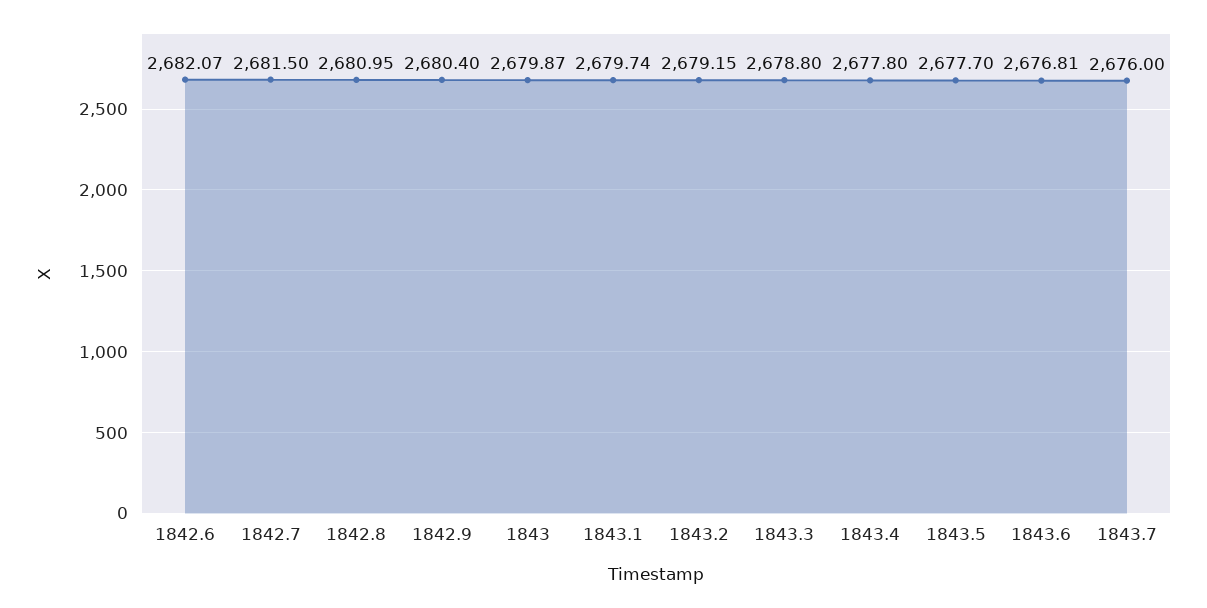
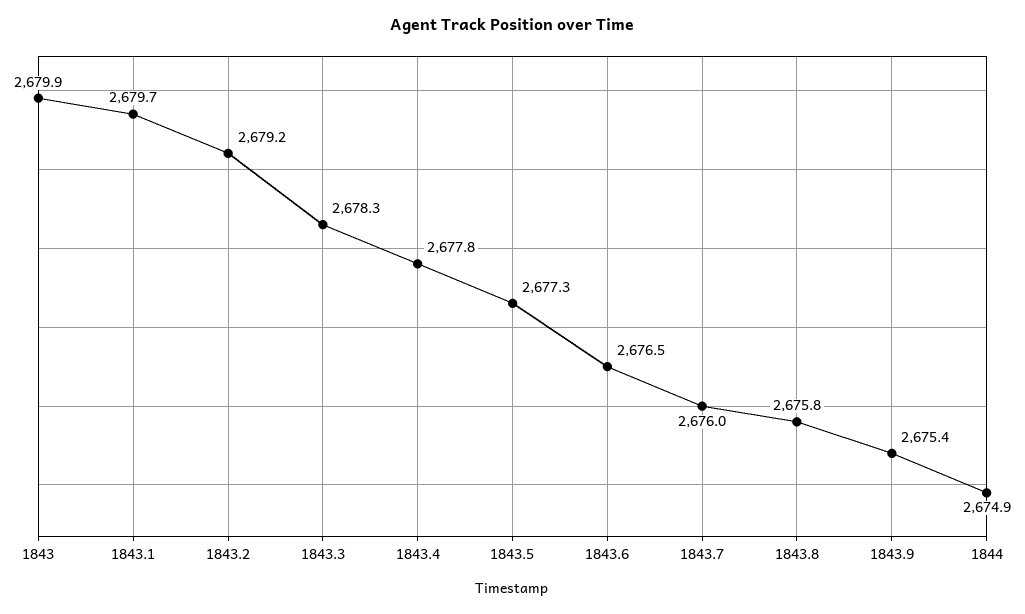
1842.6: 2682.07 -> none
1842.7: 2681.5 -> none
1842.8: 2680.95 -> none
1842.9: 2680.4 -> none
1843.3: 2678.8 -> 2678.3
1843.5: 2677.7 -> 2677.3
1843.6: 2676.81 -> 2676.5
1843.8: none -> 2675.8
1843.9: none -> 2675.4
1844: none -> 2674.9

